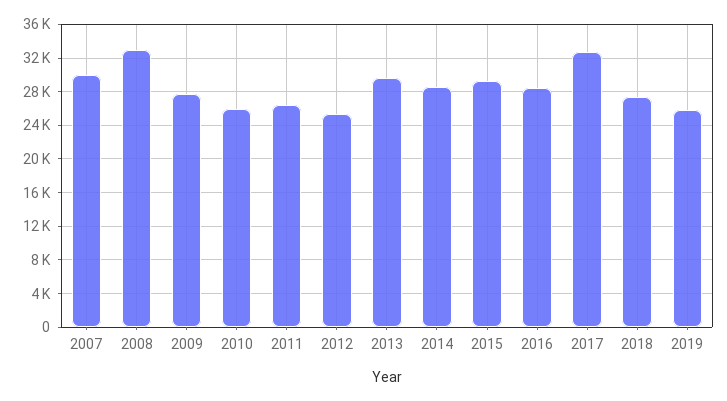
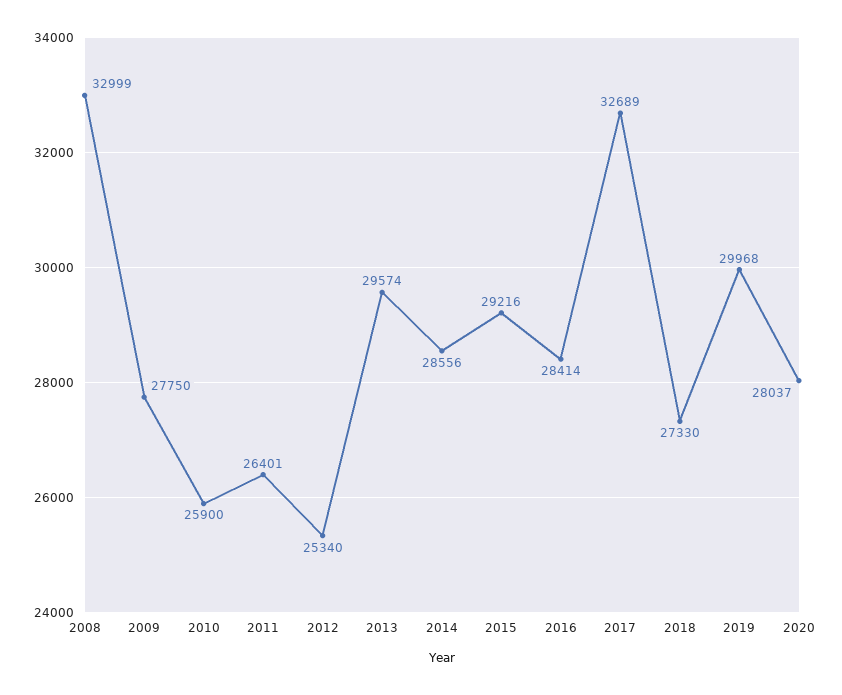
2007: 30000 -> none
2019: 26000 -> 29968
2020: none -> 28037

